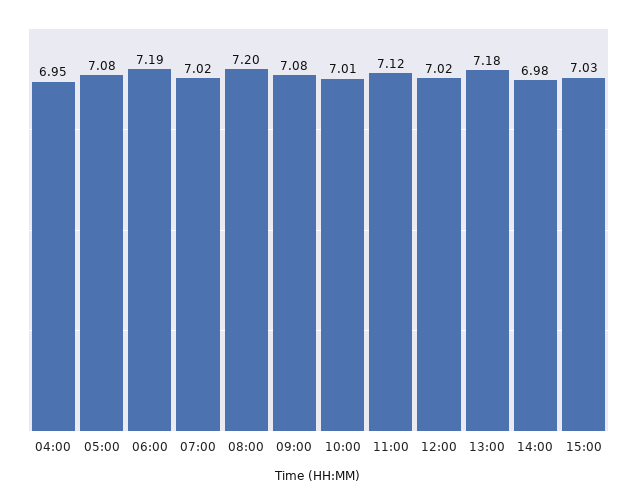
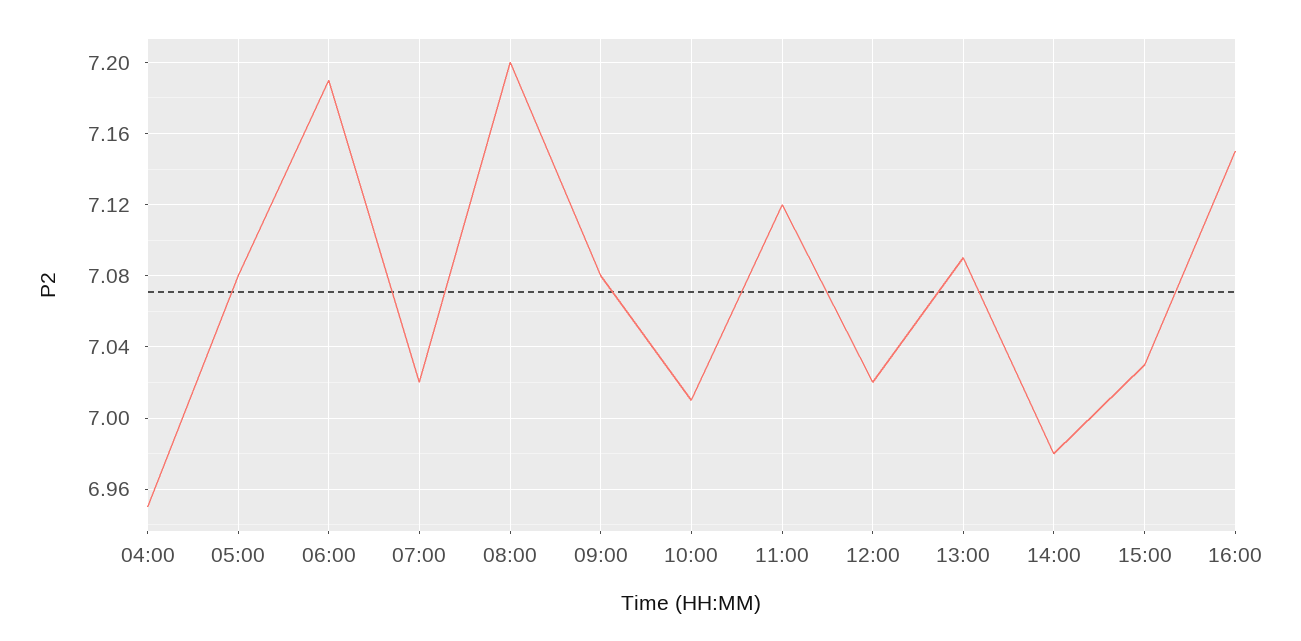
13:00: 7.18 -> 7.09
16:00: none -> 7.15

